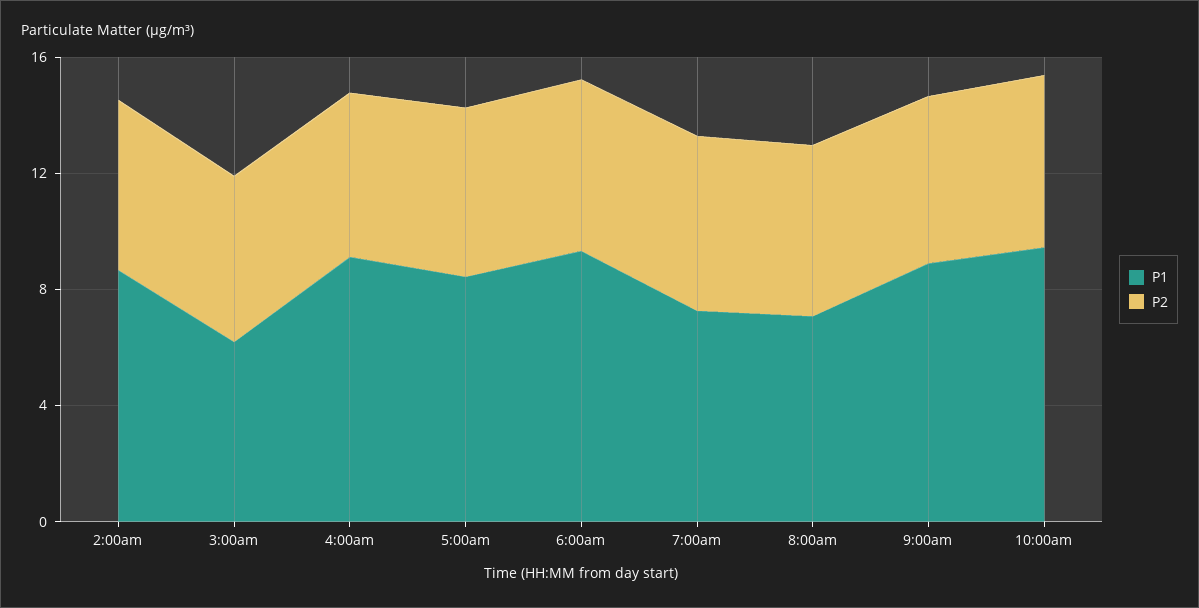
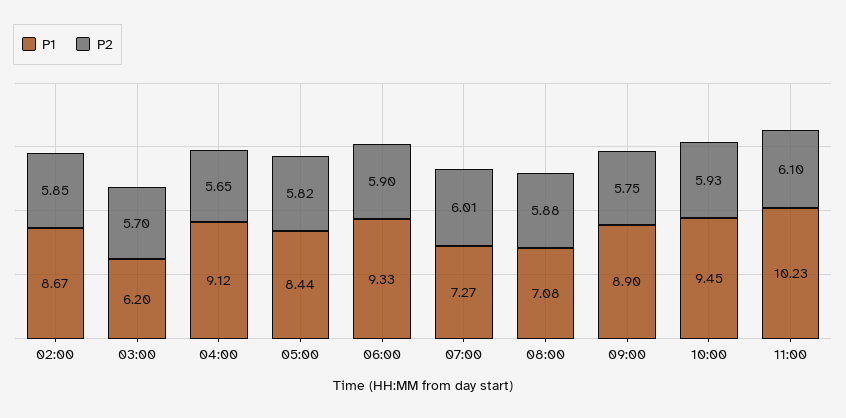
P1, 11:00: none -> 10.23
P2, 11:00: none -> 6.1

